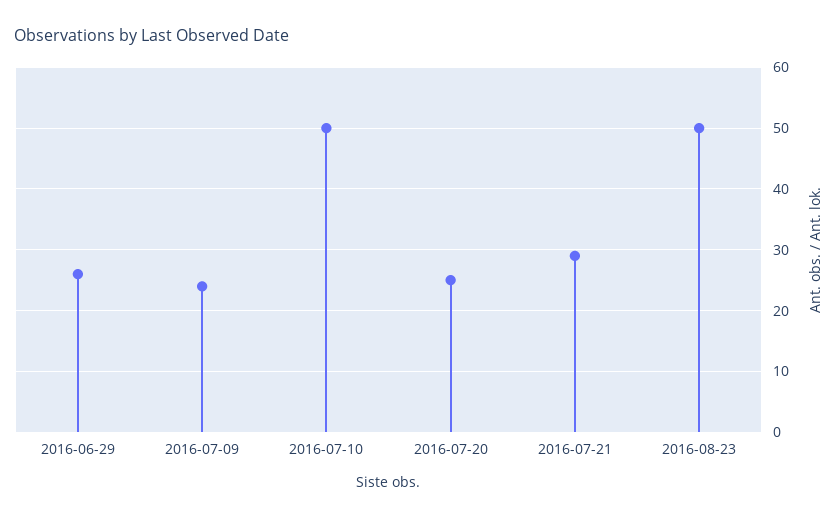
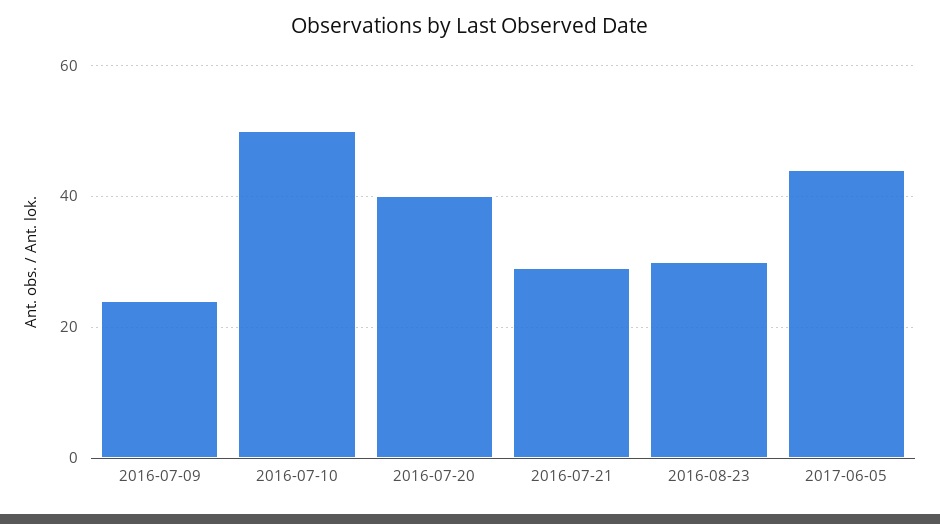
2016-06-29: 26 -> none
2016-07-20: 25 -> 40
2016-08-23: 50 -> 30
2017-06-05: none -> 45

